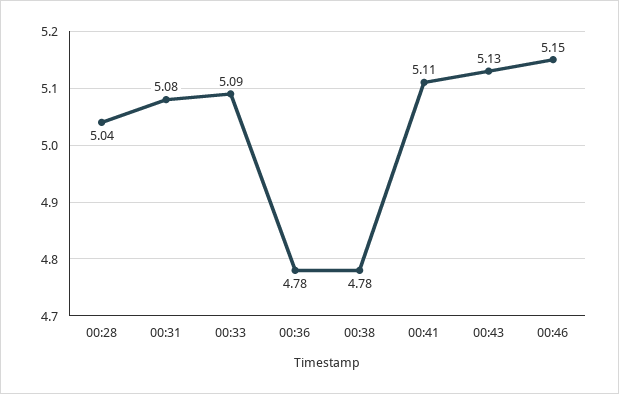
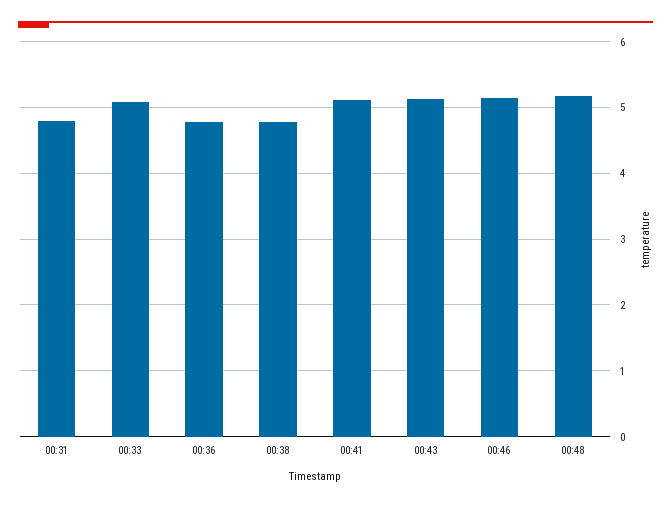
00:28: 5.04 -> none
00:31: 5.08 -> 4.8
00:48: none -> 5.2

